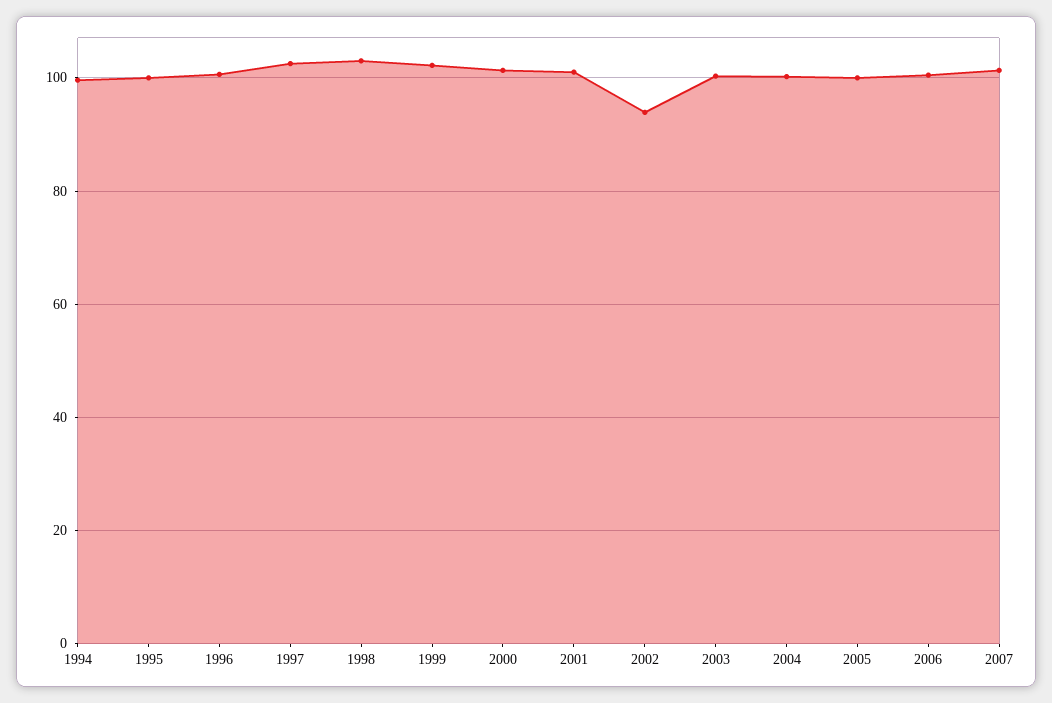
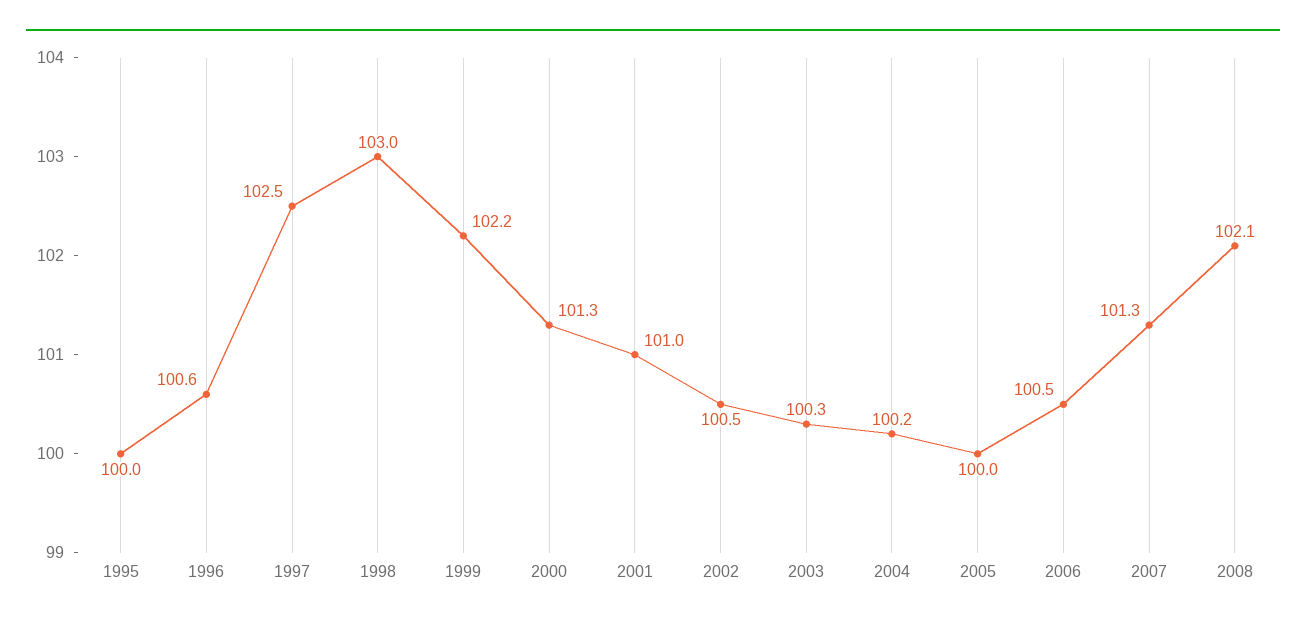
1994: 100 -> none
2002: 94 -> 100.5
2008: none -> 102.1

